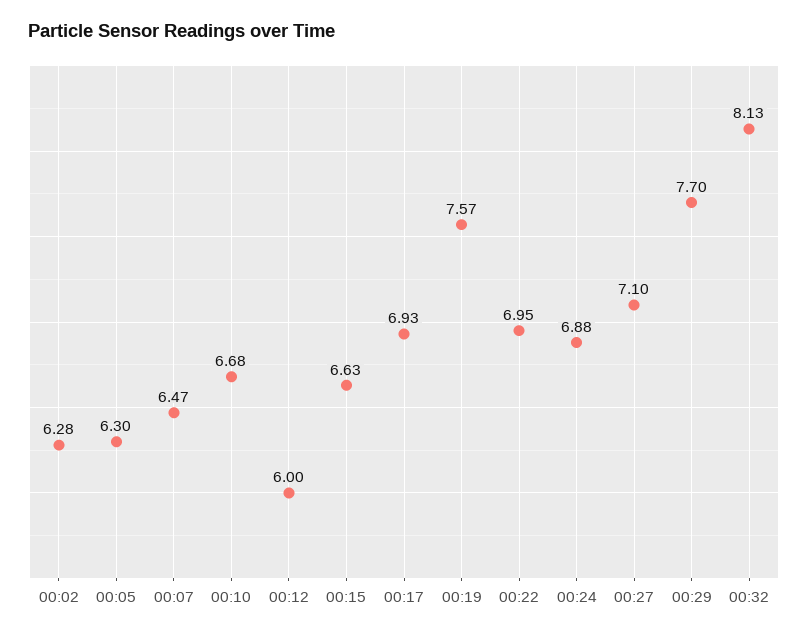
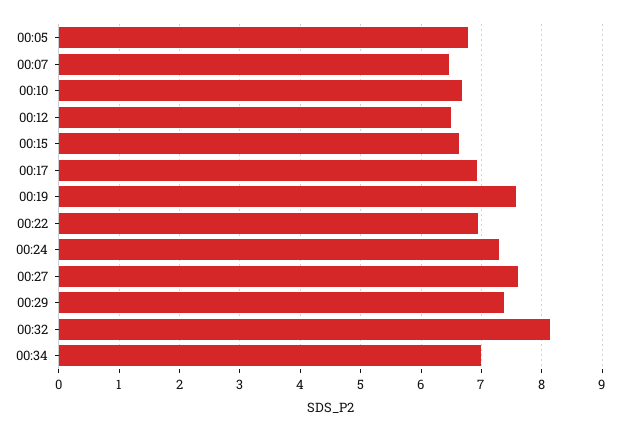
00:02: 6.28 -> none
00:05: 6.3 -> 6.8
00:12: 6 -> 6.5
00:24: 6.88 -> 7.3
00:27: 7.1 -> 7.6
00:29: 7.7 -> 7.4
00:34: none -> 7

